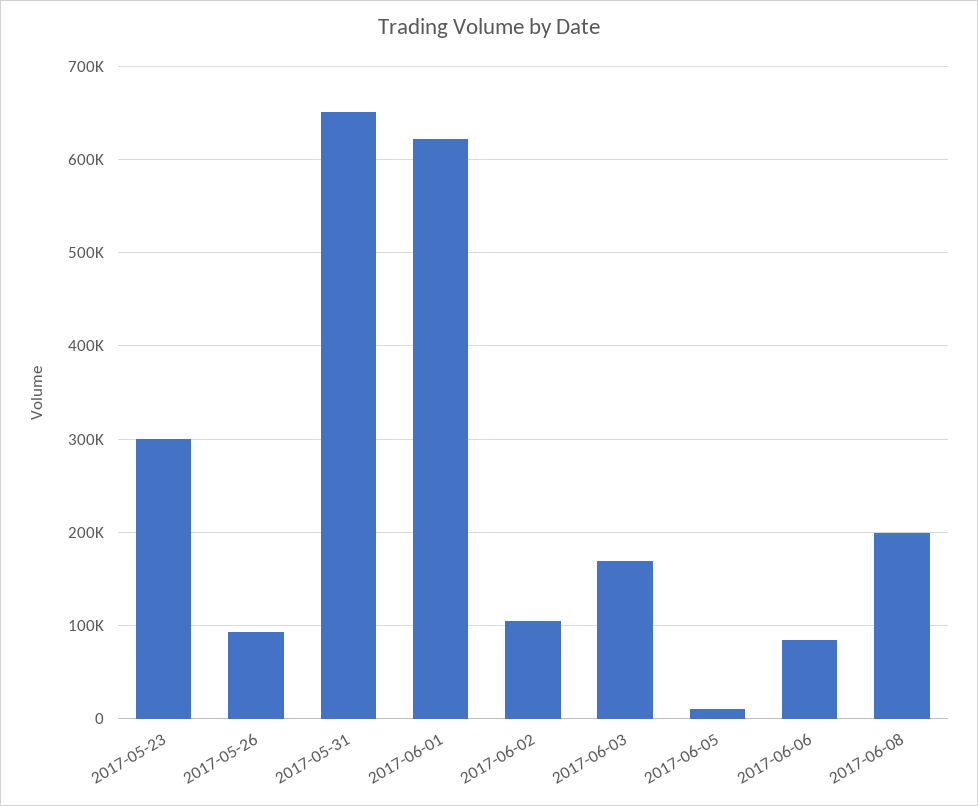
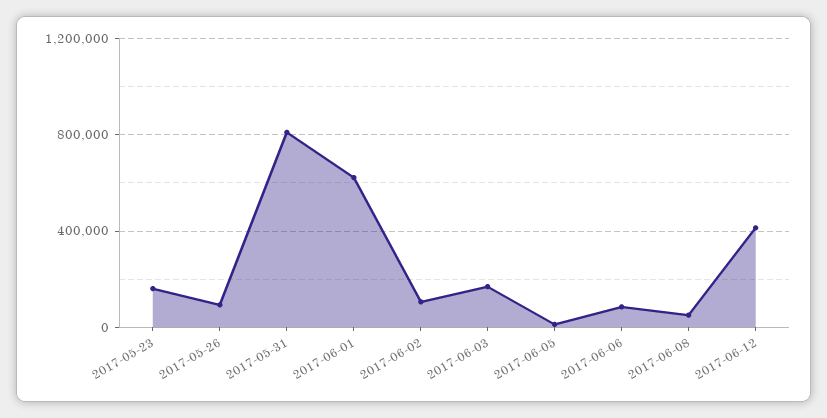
2017-05-23: 300000 -> 150000
2017-05-31: 650000 -> 800000
2017-06-08: 200000 -> 50000
2017-06-12: none -> 400000

